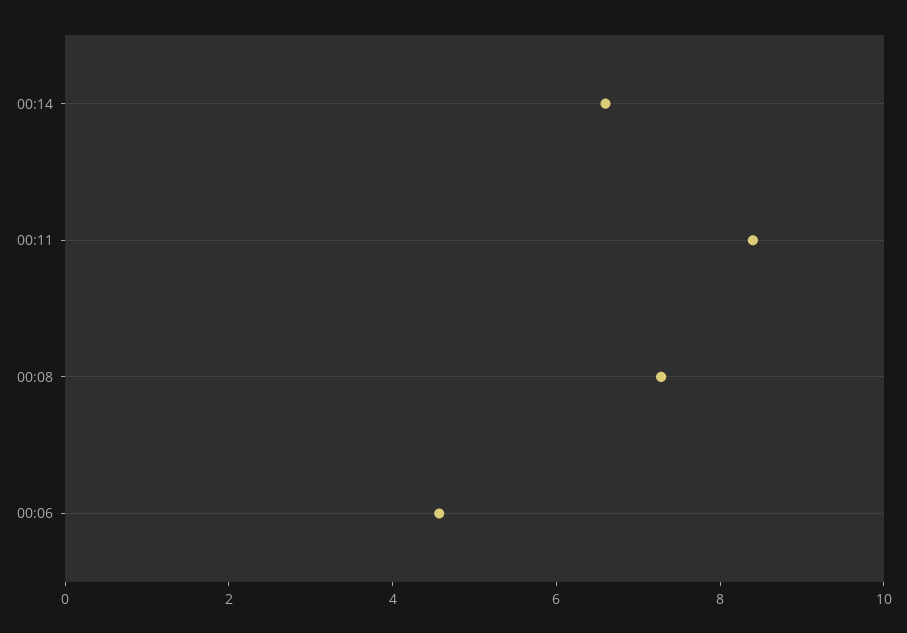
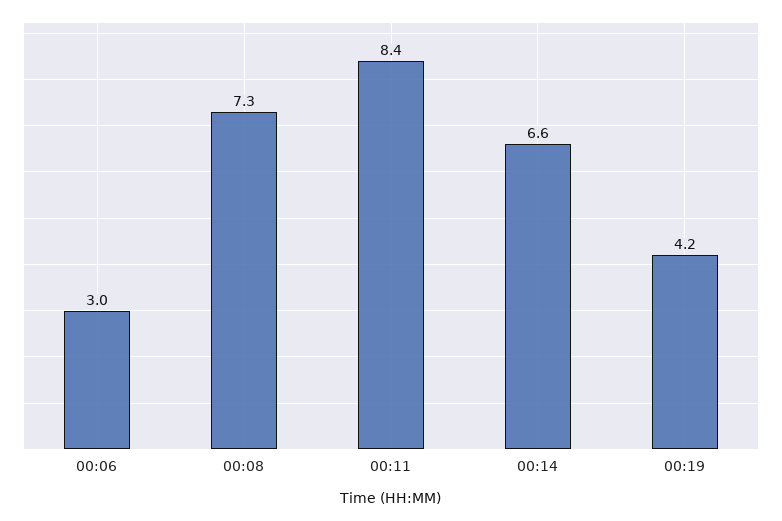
00:06: 4.5 -> 3
00:19: none -> 4.2

